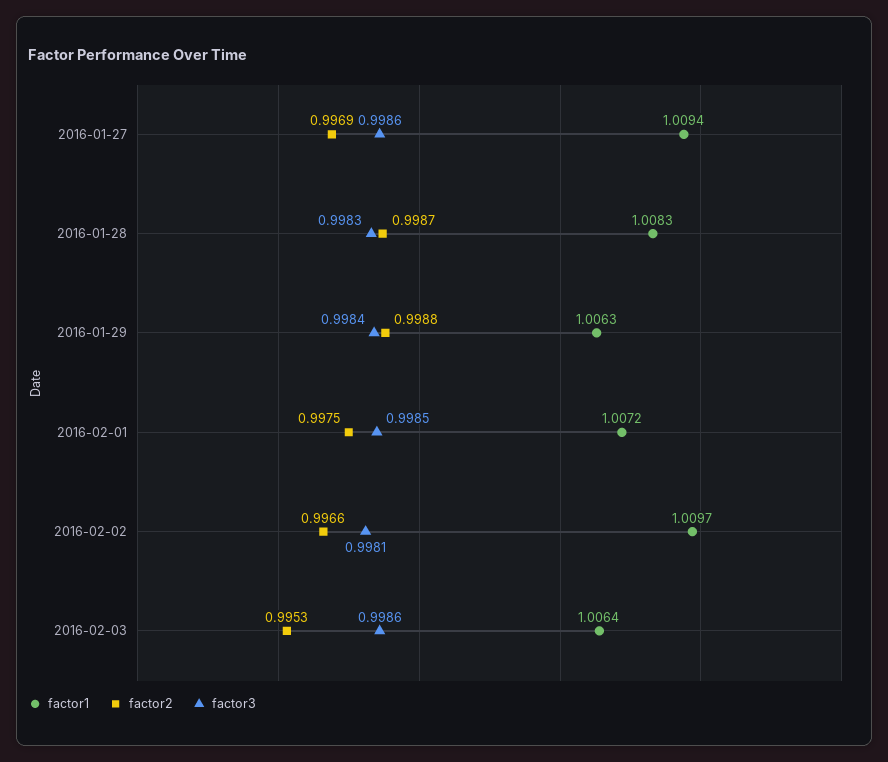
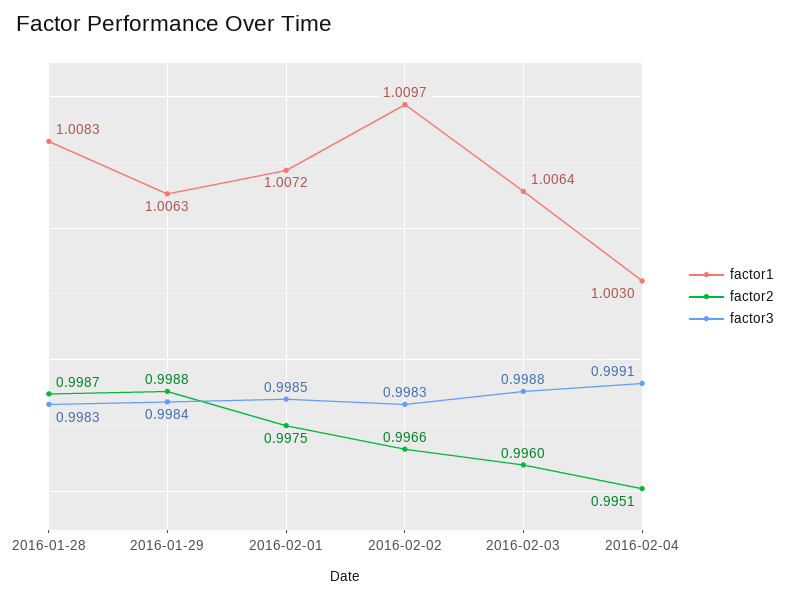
factor1, 2016-01-27: 1.0094 -> none
factor2, 2016-01-27: 0.9969 -> none
factor3, 2016-01-27: 0.9986 -> none
factor3, 2016-02-02: 0.9981 -> 0.9983
factor2, 2016-02-03: 0.9953 -> 0.996
factor3, 2016-02-03: 0.9986 -> 0.9988
factor1, 2016-02-04: none -> 1.003
factor2, 2016-02-04: none -> 0.9951
factor3, 2016-02-04: none -> 0.9991

